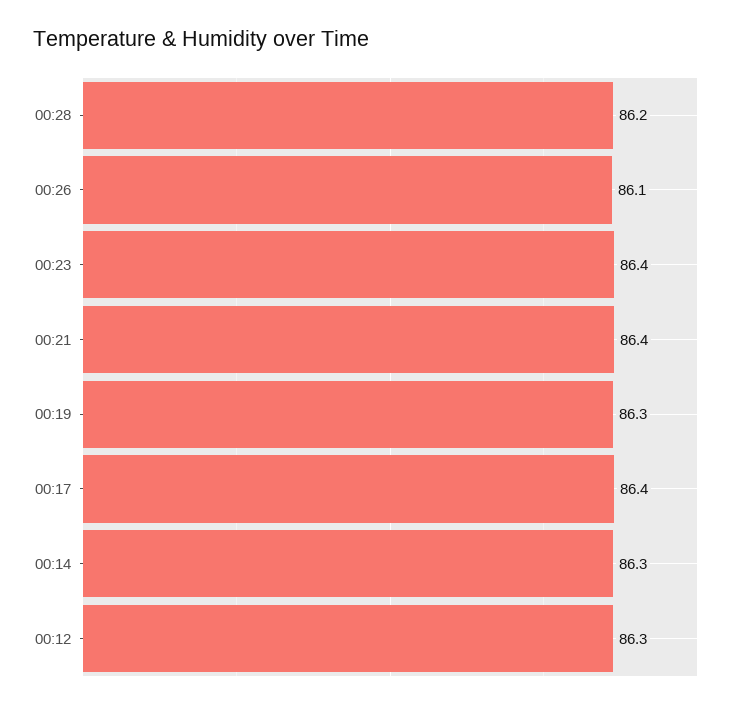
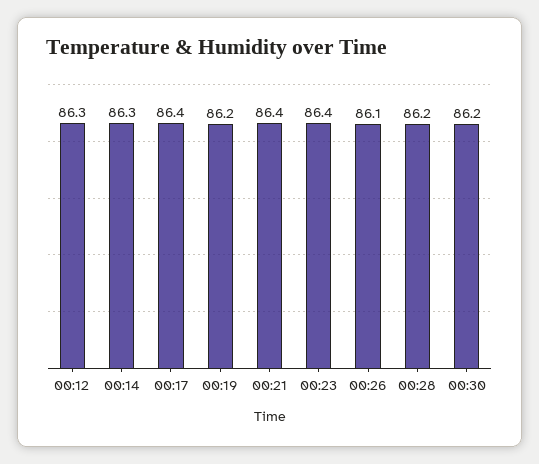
00:19: 86.3 -> 86.2
00:30: none -> 86.2

